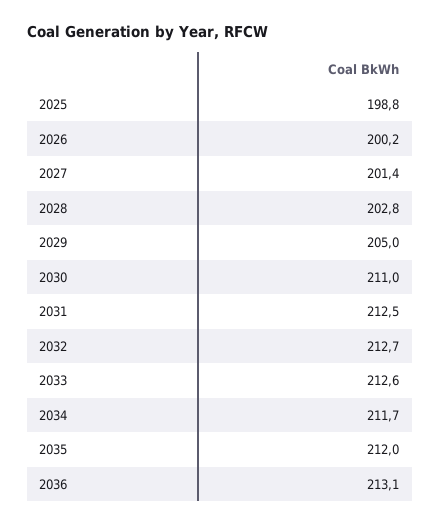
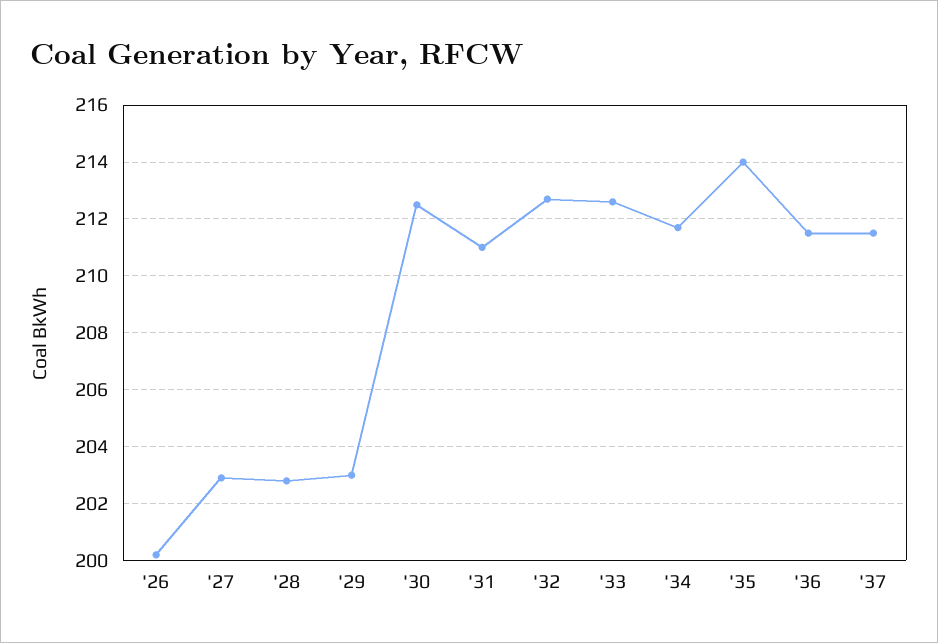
2025: 198.8 -> none
2027: 201.4 -> 203
2029: 205 -> 203
2030: 211 -> 212.5
2031: 212.5 -> 211
2035: 212 -> 214
2036: 213.1 -> 211.5
'37: none -> 211.5

